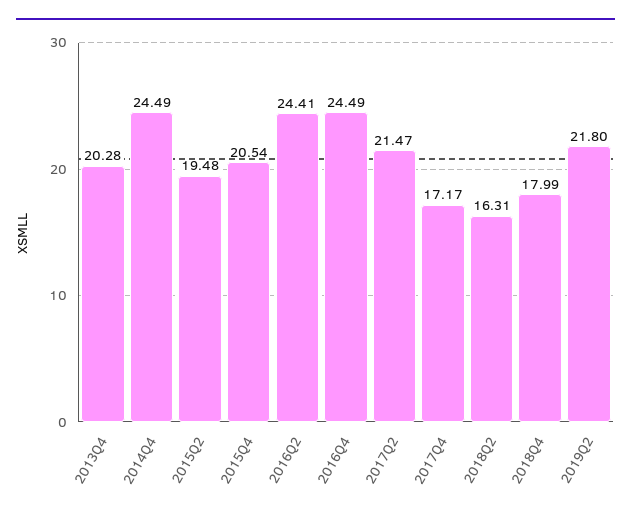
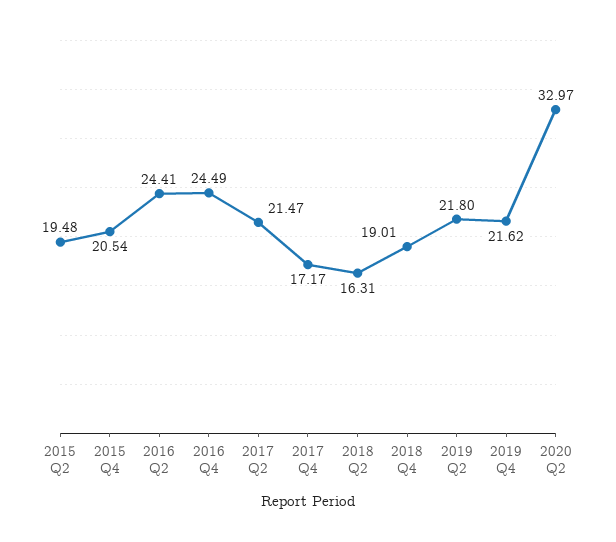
2013Q4: 20.28 -> none
2014Q4: 24.49 -> none
2018Q4: 17.99 -> 19.01
2019 Q4: none -> 21.62
2020 Q2: none -> 32.97

